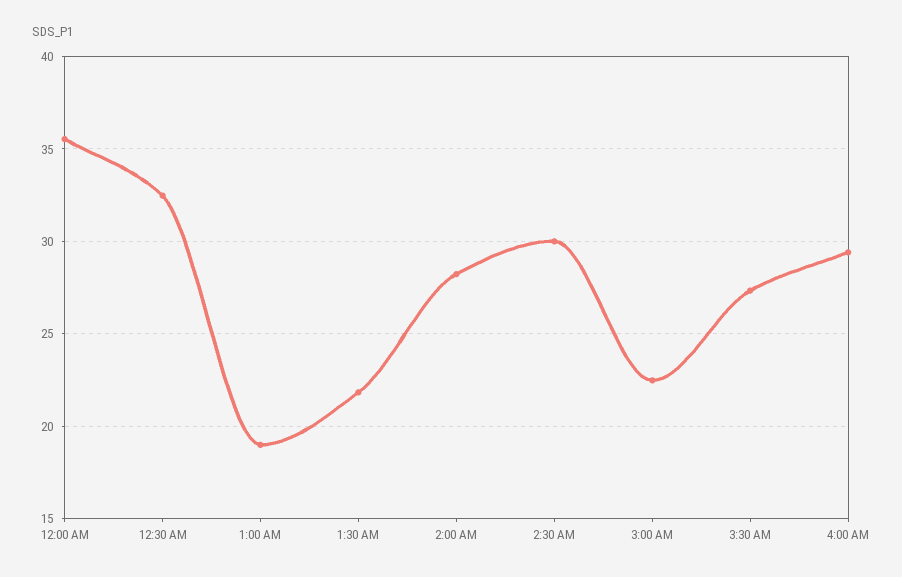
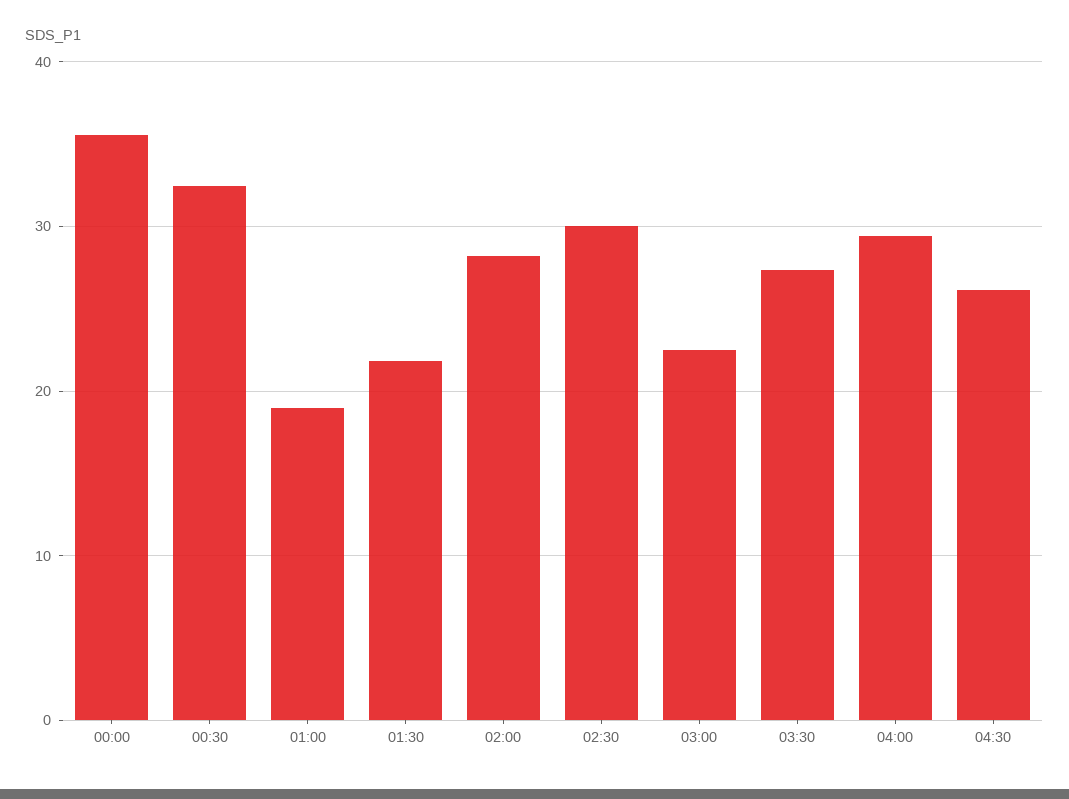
04:30: none -> 26

